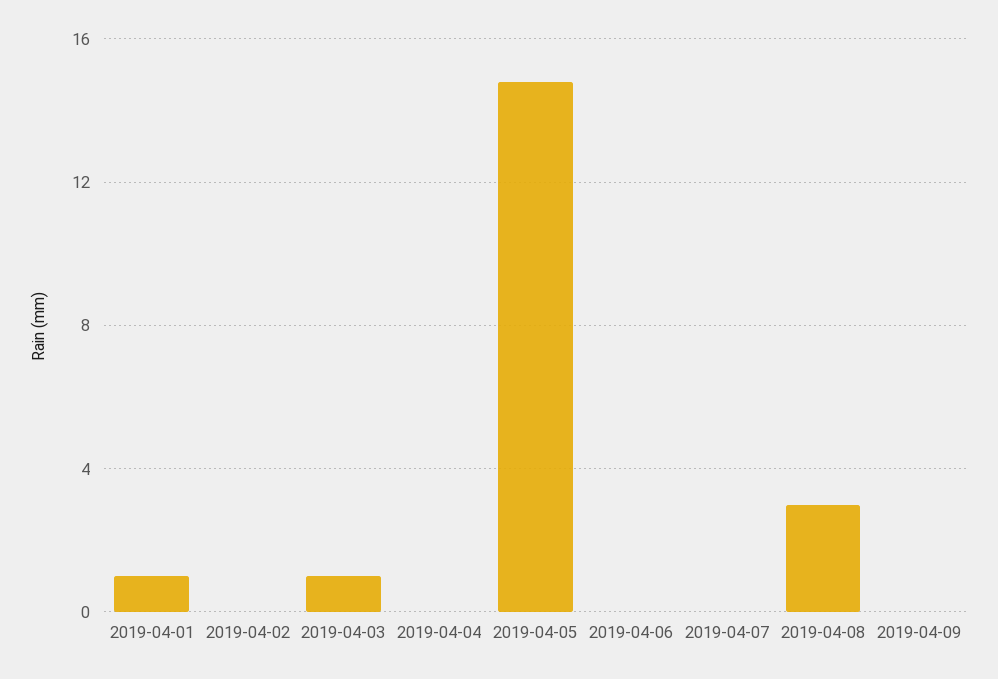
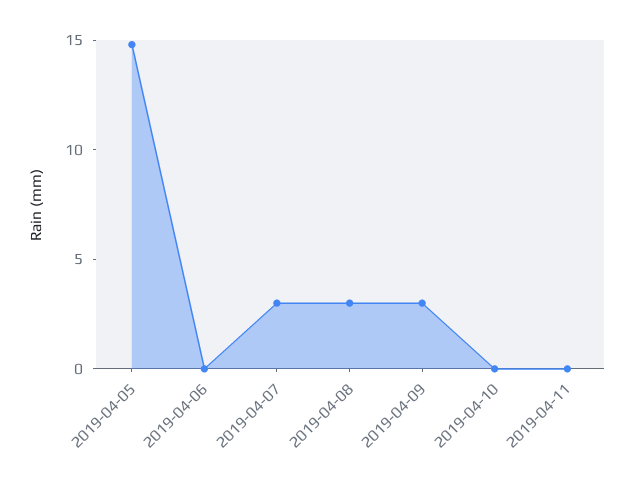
2019-04-01: 1 -> none
2019-04-02: 0 -> none
2019-04-03: 1 -> none
2019-04-04: 0 -> none
2019-04-07: 0 -> 3
2019-04-09: 0 -> 3
2019-04-10: none -> 0
2019-04-11: none -> 0

